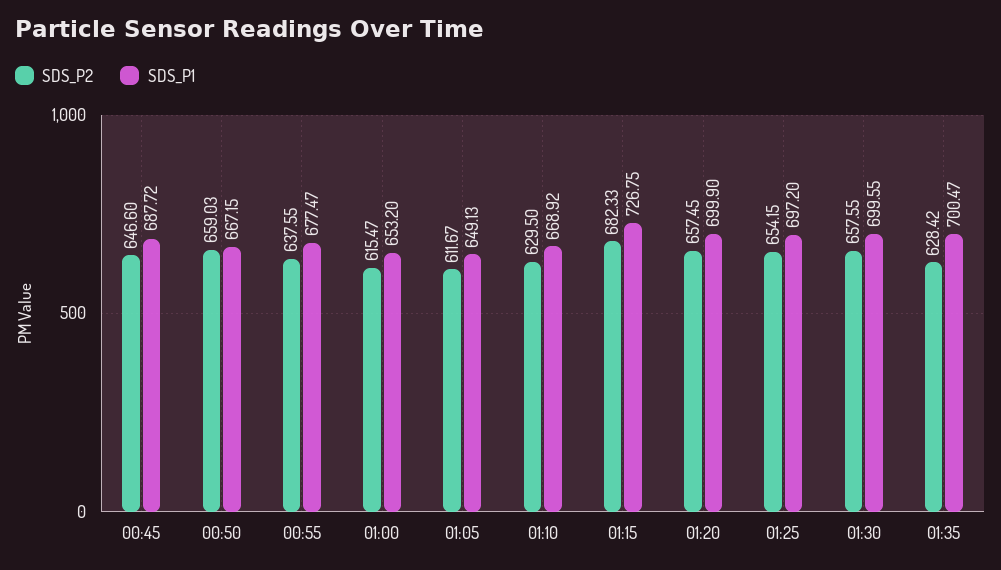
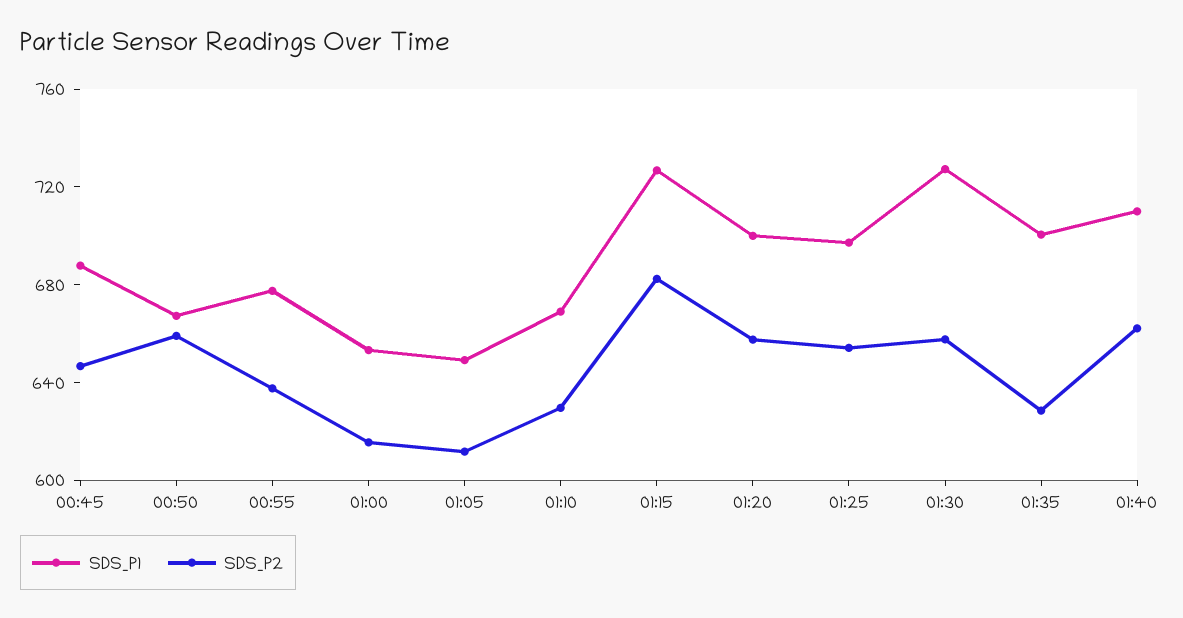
SDS_P1, 01:30: 699.55 -> 730
SDS_P1, 01:40: none -> 710
SDS_P2, 01:40: none -> 660

